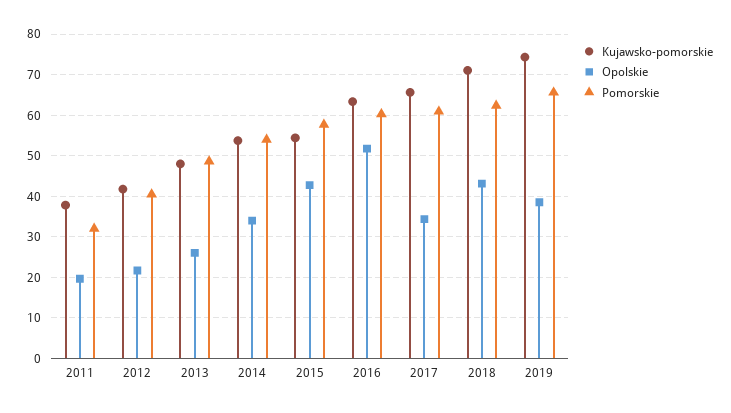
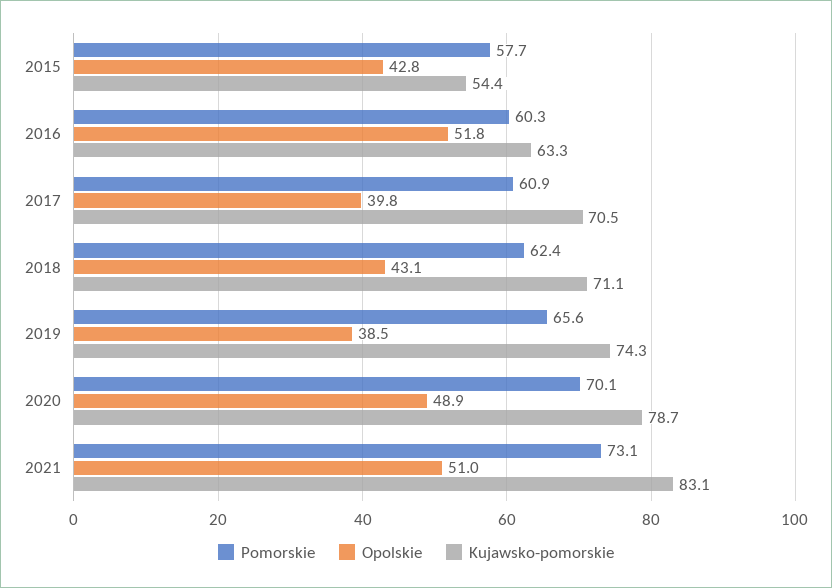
Kujawsko-pomorskie, 2011: 38 -> none
Opolskie, 2011: 20 -> none
Pomorskie, 2011: 32 -> none
Kujawsko-pomorskie, 2012: 42 -> none
Opolskie, 2012: 22 -> none
Pomorskie, 2012: 40 -> none
Kujawsko-pomorskie, 2013: 48 -> none
Opolskie, 2013: 26 -> none
Pomorskie, 2013: 48 -> none
Kujawsko-pomorskie, 2014: 54 -> none
Opolskie, 2014: 34 -> none
Pomorskie, 2014: 54 -> none
Kujawsko-pomorskie, 2017: 66 -> 70.5
Opolskie, 2017: 34 -> 39.8
Pomorskie, 2020: none -> 70.1
Opolskie, 2020: none -> 48.9
Kujawsko-pomorskie, 2020: none -> 78.7
Pomorskie, 2021: none -> 73.1
Opolskie, 2021: none -> 51
Kujawsko-pomorskie, 2021: none -> 83.1

